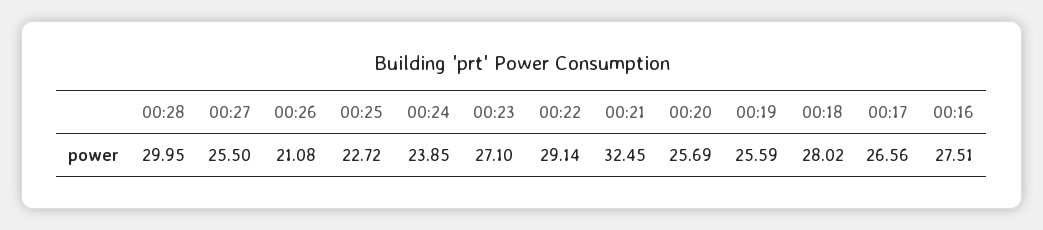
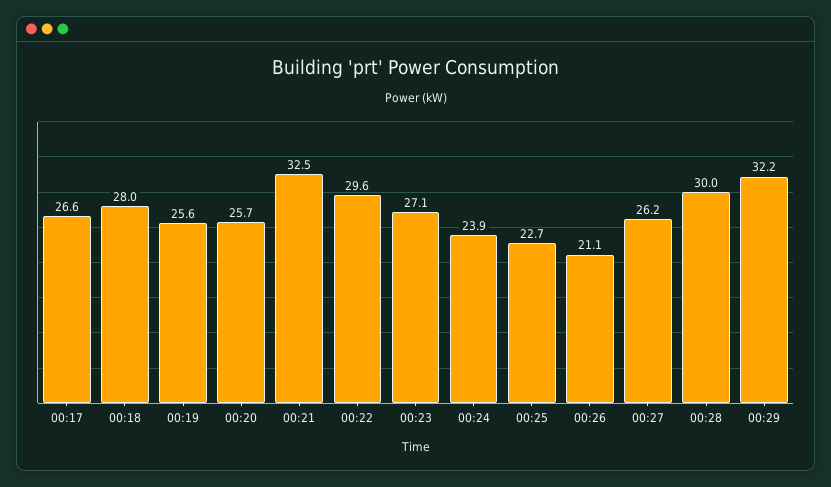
00:27: 25.5 -> 26.2
00:22: 29.14 -> 29.6
00:16: 27.51 -> none
00:29: none -> 32.2

